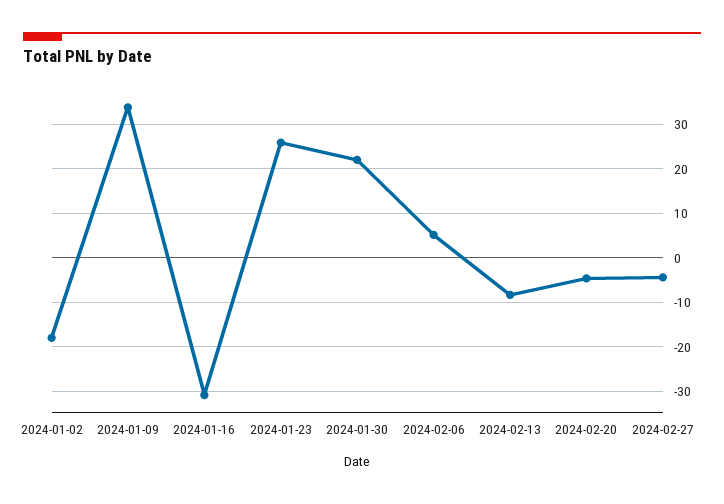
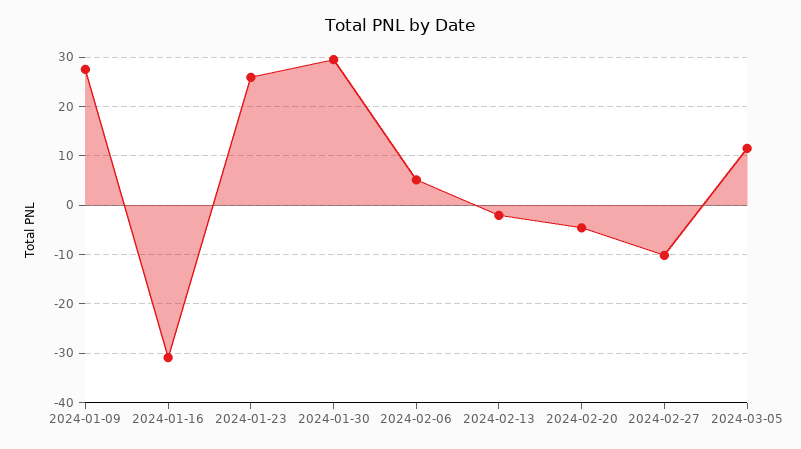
2024-01-02: -18 -> none
2024-01-09: 34 -> 28
2024-01-30: 22 -> 30
2024-02-13: -8 -> -2
2024-02-27: -4 -> -10
2024-03-05: none -> 12

